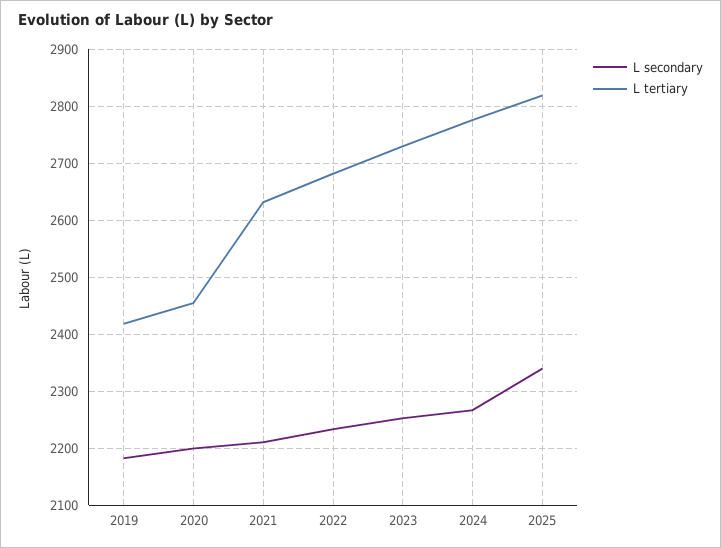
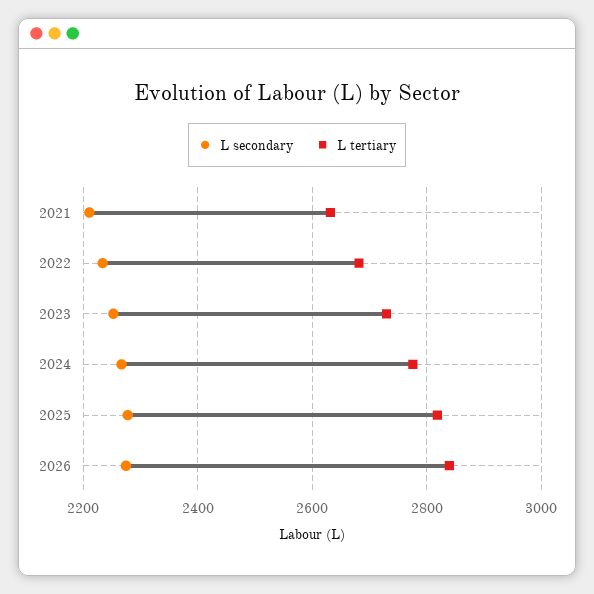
L secondary, 2019: 2180 -> none
L tertiary, 2019: 2420 -> none
L secondary, 2020: 2200 -> none
L tertiary, 2020: 2460 -> none
L secondary, 2025: 2340 -> 2280
L secondary, 2026: none -> 2280
L tertiary, 2026: none -> 2840

